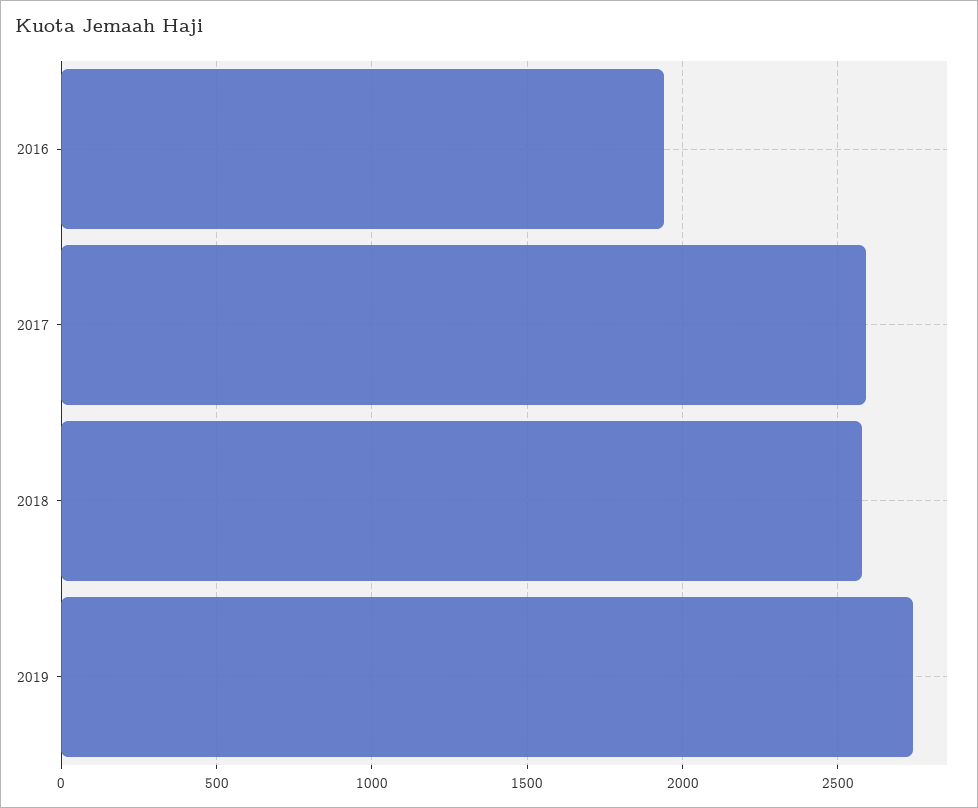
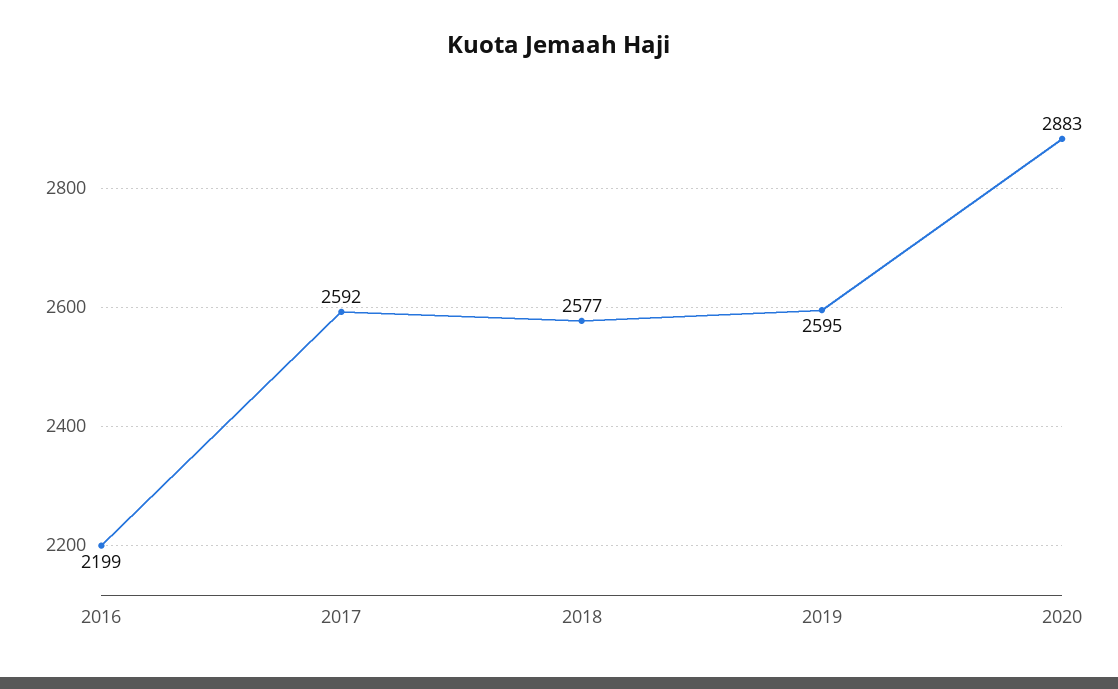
2016: 1950 -> 2199
2019: 2750 -> 2595
2020: none -> 2883

